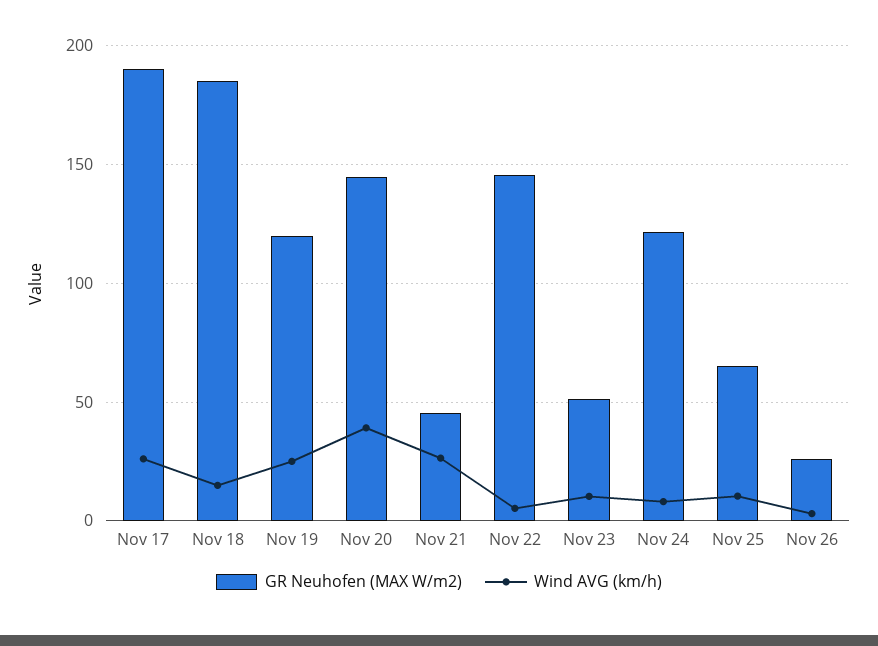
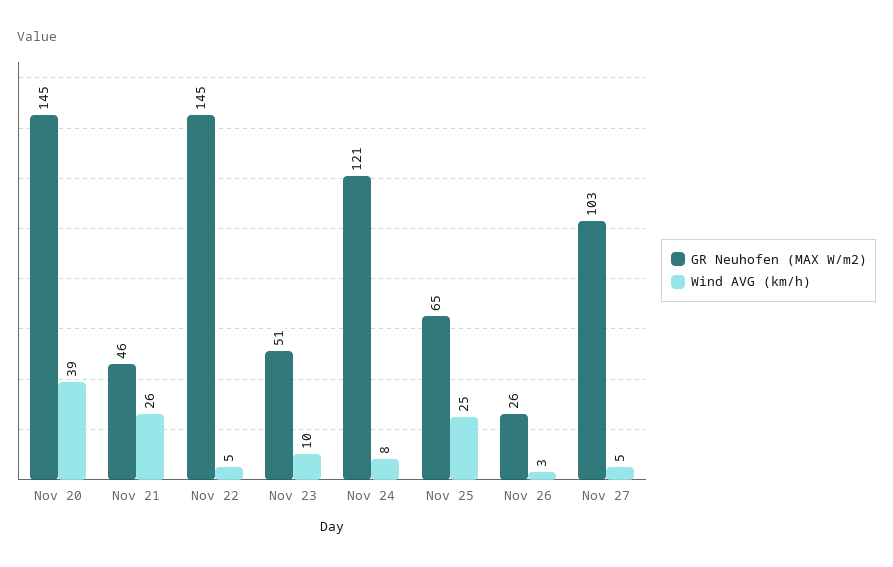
GR Neuhofen (MAX W/m2), Nov 17: 190 -> none
Wind AVG (km/h), Nov 17: 25 -> none
GR Neuhofen (MAX W/m2), Nov 18: 185 -> none
Wind AVG (km/h), Nov 18: 15 -> none
GR Neuhofen (MAX W/m2), Nov 19: 120 -> none
Wind AVG (km/h), Nov 19: 25 -> none
Wind AVG (km/h), Nov 25: 10 -> 25
GR Neuhofen (MAX W/m2), Nov 27: none -> 103
Wind AVG (km/h), Nov 27: none -> 5

